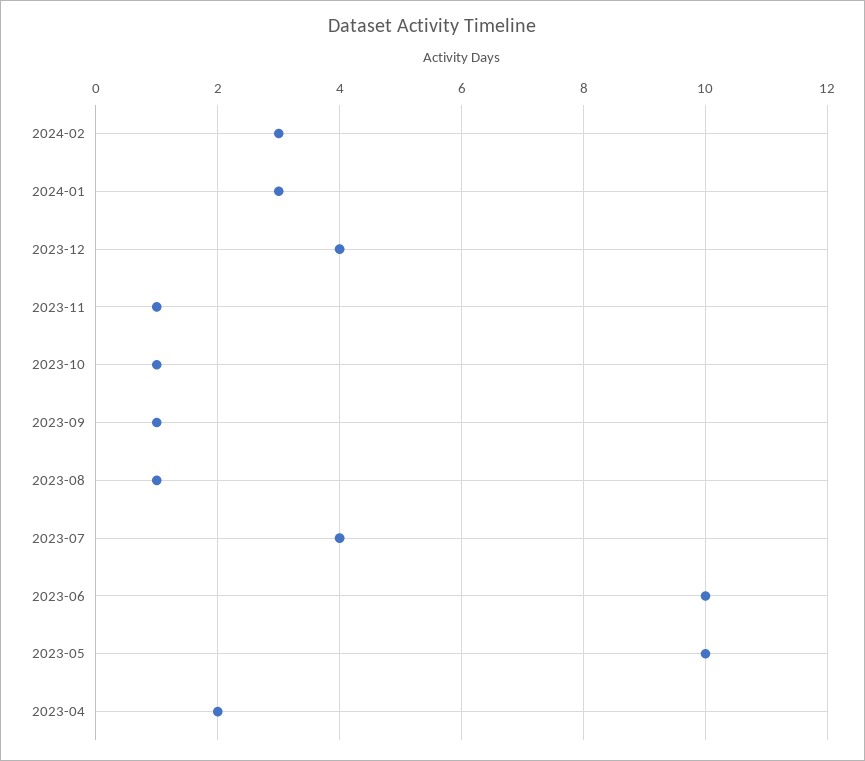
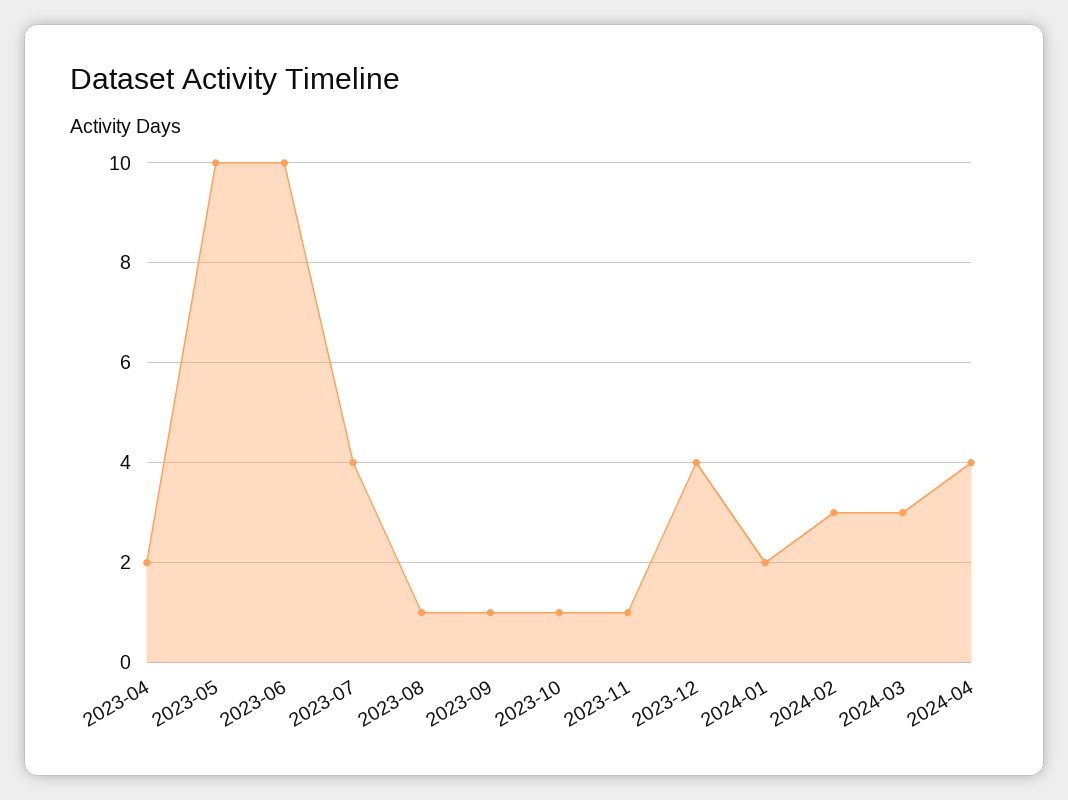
2024-01: 3 -> 2
2024-03: none -> 3
2024-04: none -> 4

